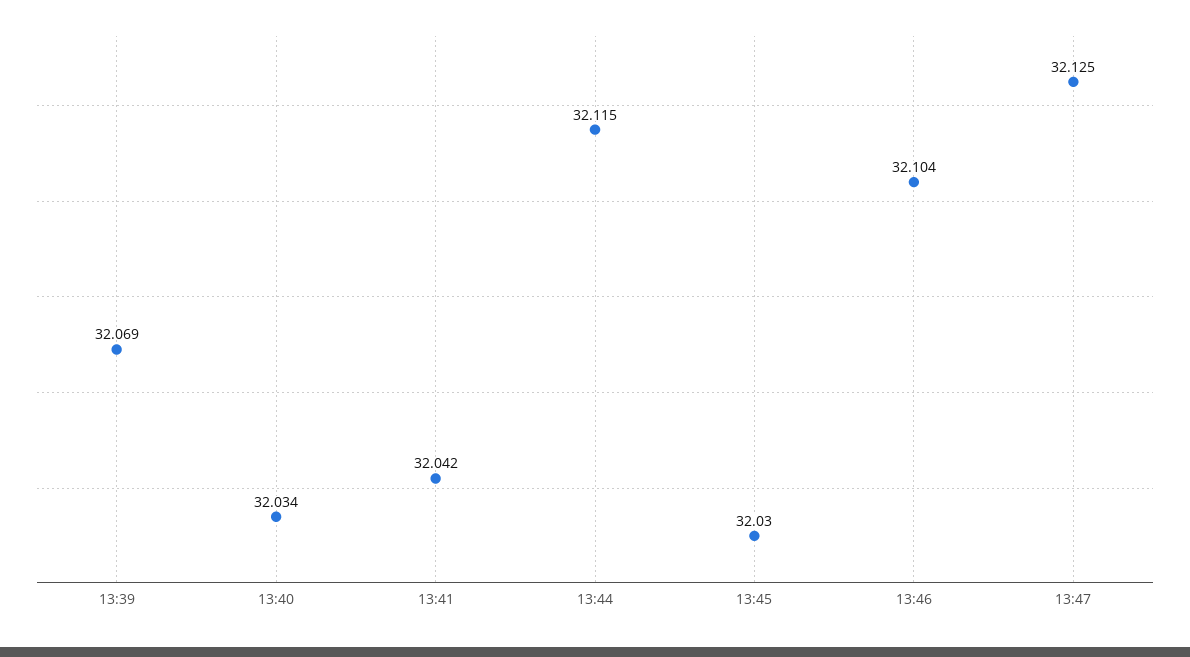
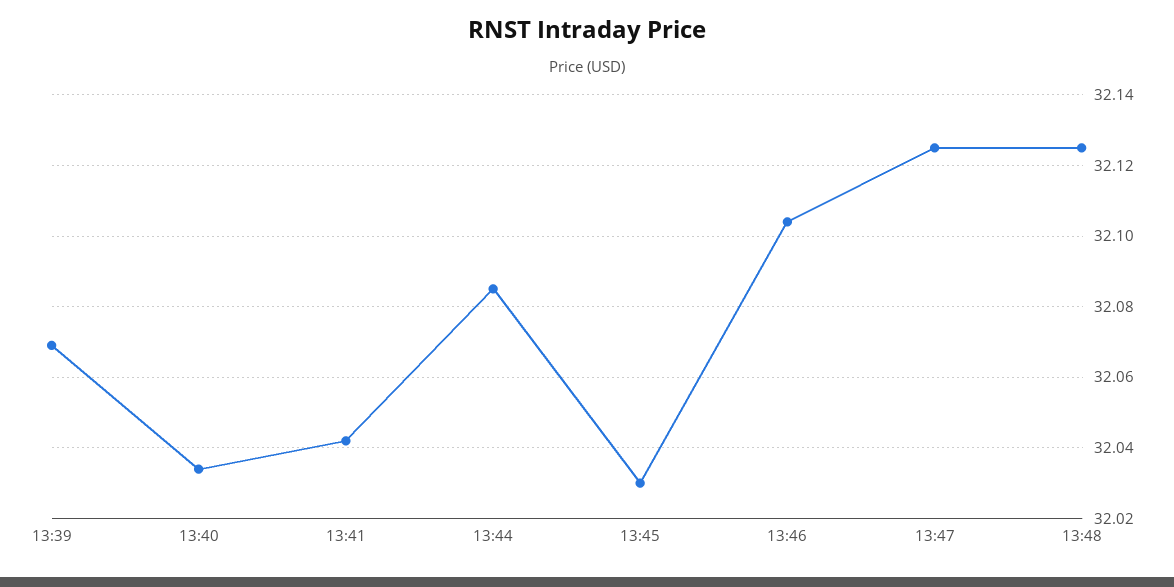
13:44: 32.115 -> 32.085
13:48: none -> 32.125

